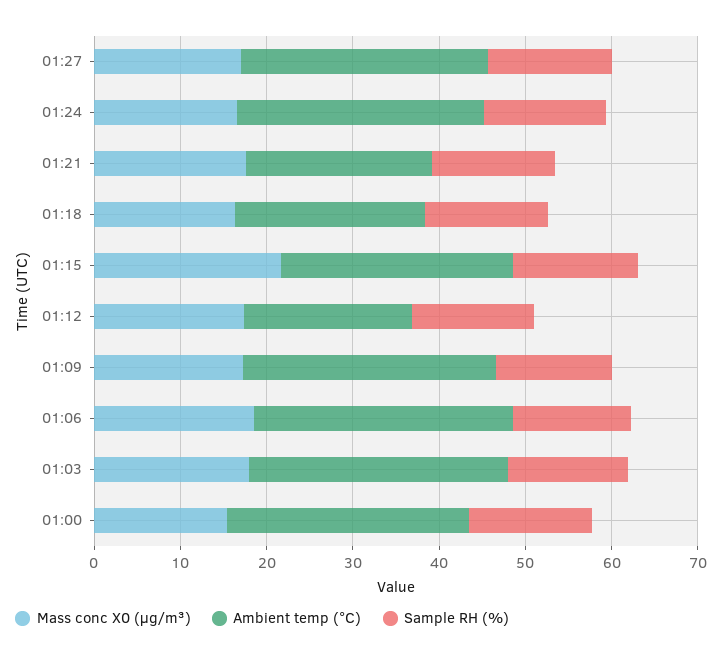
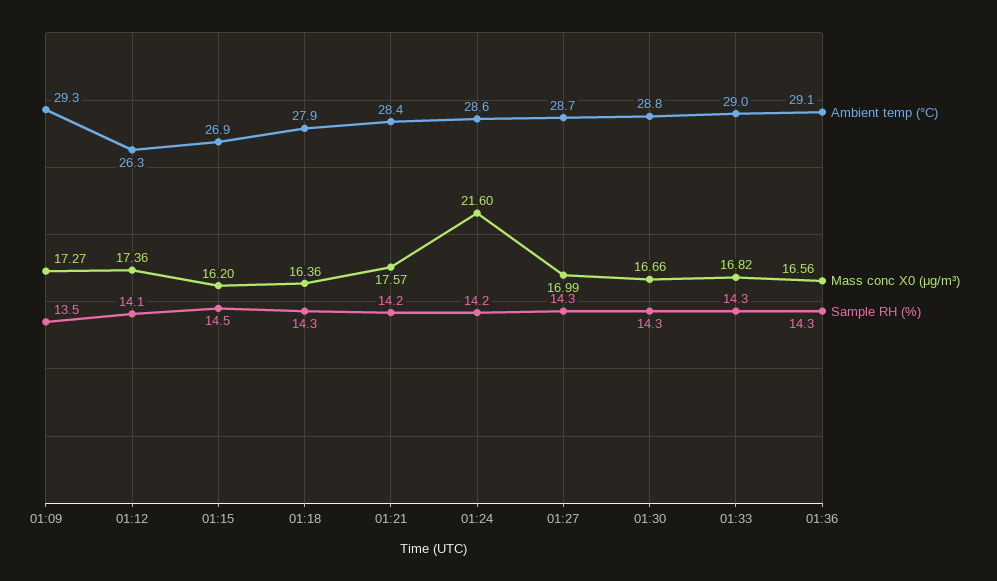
Mass conc X0 (μg/m³), 01:24: 16 -> 21.6
Ambient temp (°C), 01:21: 22 -> 28.4
Ambient temp (°C), 01:18: 22 -> 27.9
Mass conc X0 (μg/m³), 01:15: 22 -> 16.2
Ambient temp (°C), 01:12: 20 -> 26.3
Mass conc X0 (μg/m³), 01:06: 18 -> none
Ambient temp (°C), 01:06: 30 -> none
Sample RH (%), 01:06: 14 -> none
Mass conc X0 (μg/m³), 01:03: 18 -> none
Ambient temp (°C), 01:03: 30 -> none
Sample RH (%), 01:03: 14 -> none
Mass conc X0 (μg/m³), 01:00: 16 -> none
Ambient temp (°C), 01:00: 28 -> none
Sample RH (%), 01:00: 14 -> none
Ambient temp (°C), 01:30: none -> 28.8
Mass conc X0 (μg/m³), 01:30: none -> 16.66
Sample RH (%), 01:30: none -> 14.3
Ambient temp (°C), 01:33: none -> 29
Mass conc X0 (μg/m³), 01:33: none -> 16.82
Sample RH (%), 01:33: none -> 14.3
Ambient temp (°C), 01:36: none -> 29.1
Mass conc X0 (μg/m³), 01:36: none -> 16.56
Sample RH (%), 01:36: none -> 14.3

